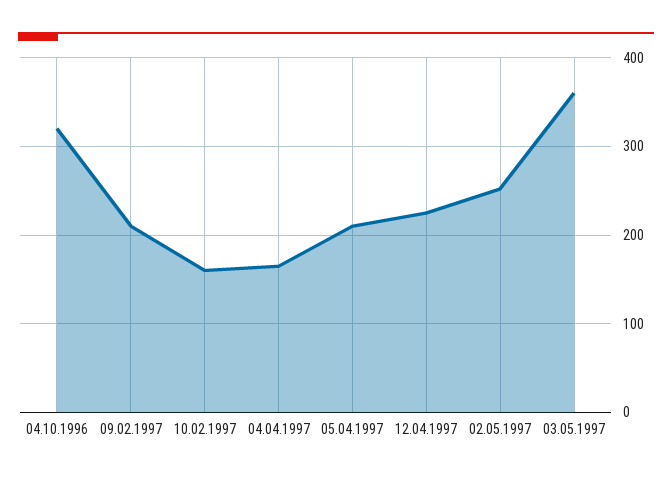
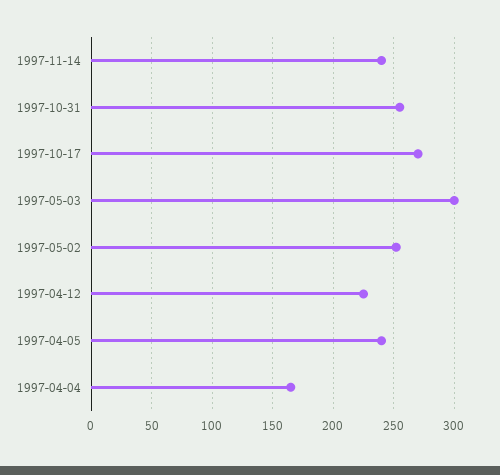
04.10.1996: 320 -> none
09.02.1997: 210 -> none
10.02.1997: 160 -> none
05.04.1997: 210 -> 240
03.05.1997: 360 -> 300
1997-11-14: none -> 240
1997-10-31: none -> 255
1997-10-17: none -> 270

